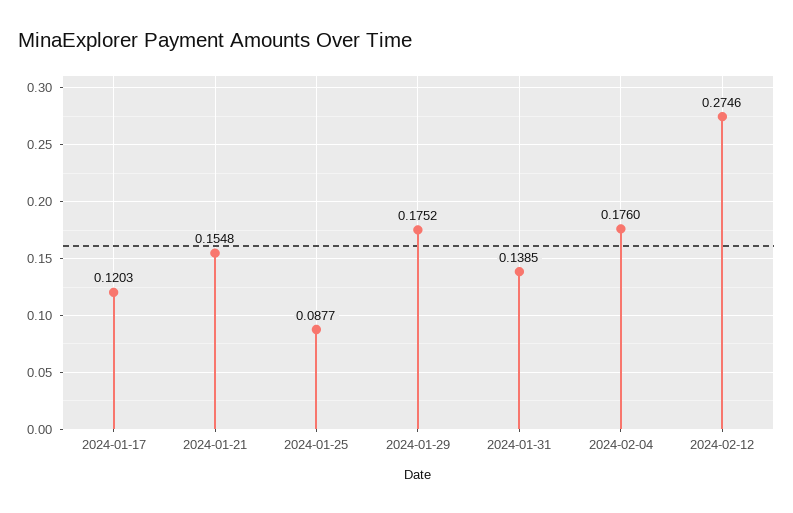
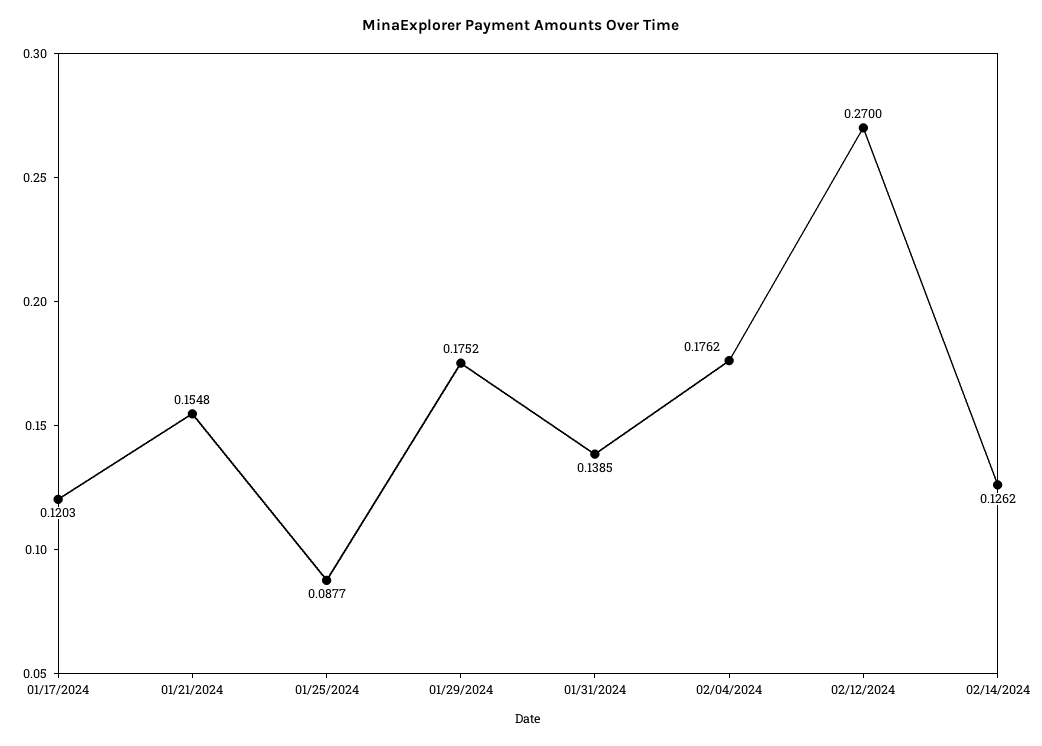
2024-02-04: 0.176 -> 0.1762
2024-02-12: 0.2746 -> 0.27
02/14/2024: none -> 0.1262

